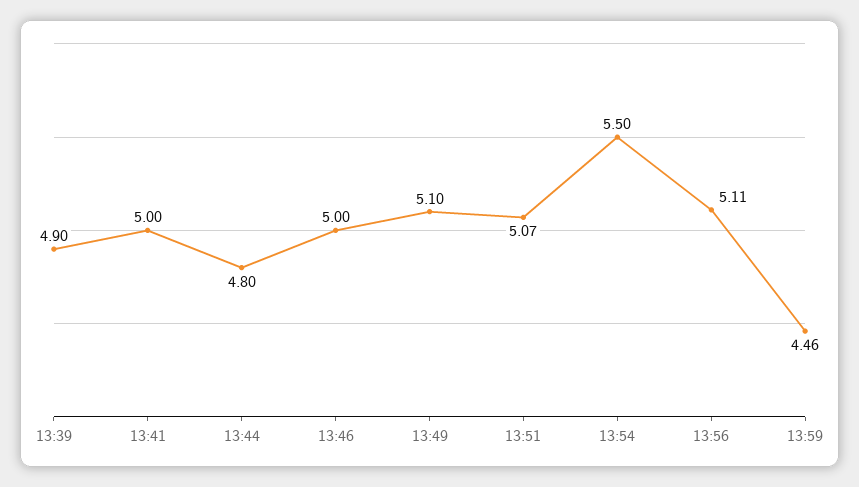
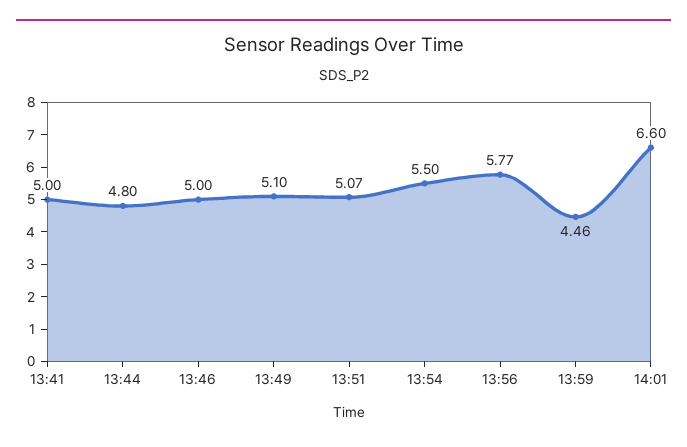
13:39: 4.9 -> none
13:56: 5.11 -> 5.77
14:01: none -> 6.6

